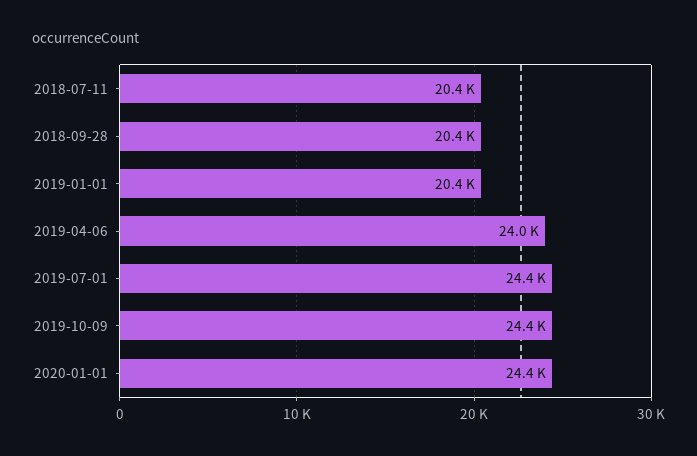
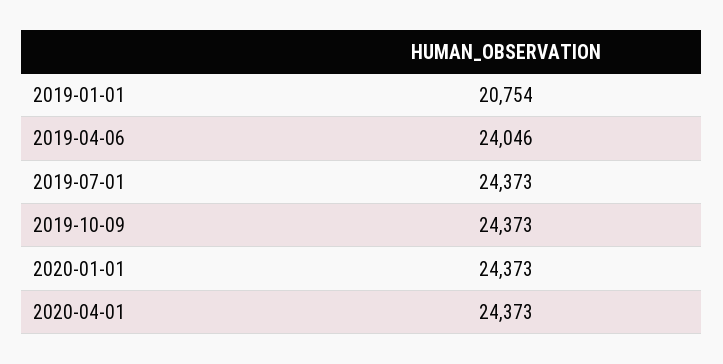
2018-07-11: 20400 -> none
2018-09-28: 20400 -> none
2019-01-01: 20400 -> 20754
2020-04-01: none -> 24373

